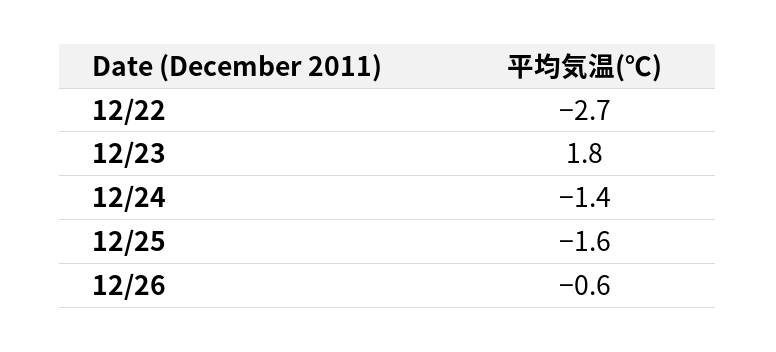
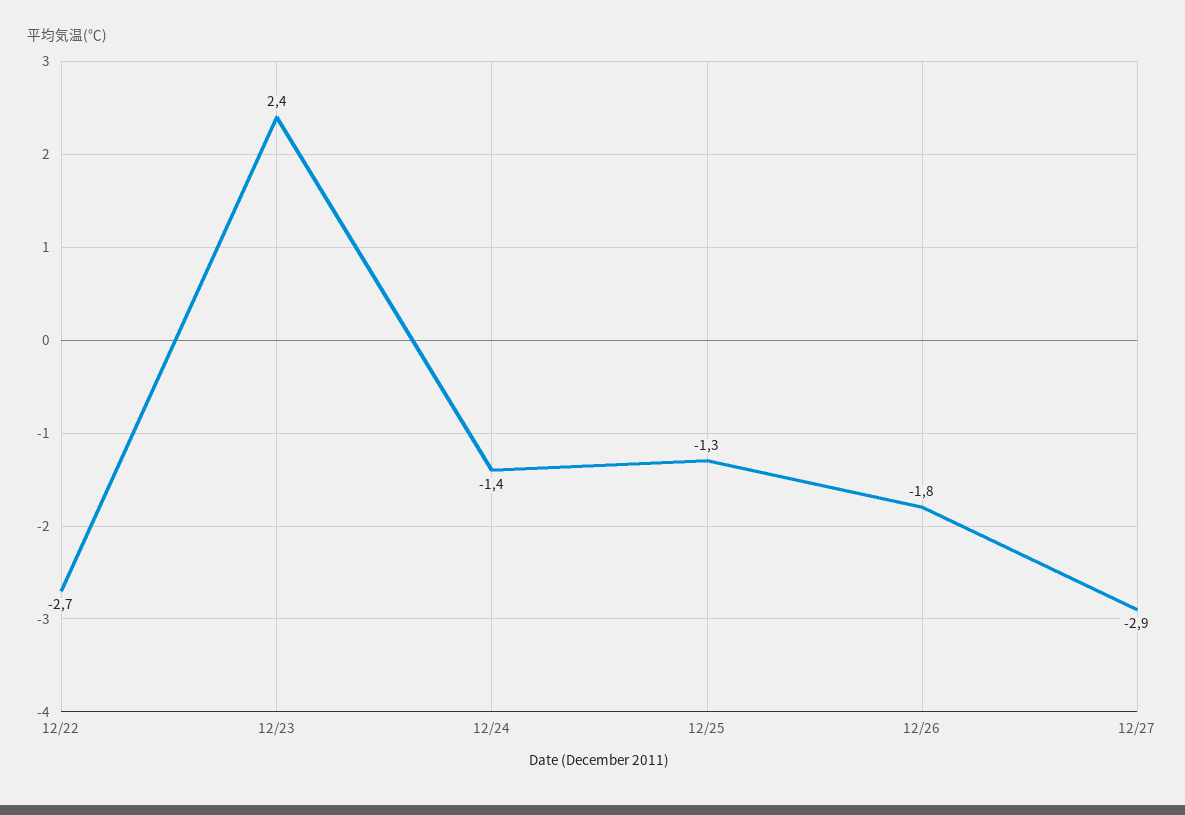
12/23: 1.8 -> 2.4
12/25: -1.6 -> -1.3
12/26: -0.6 -> -1.8
12/27: none -> -2.9

